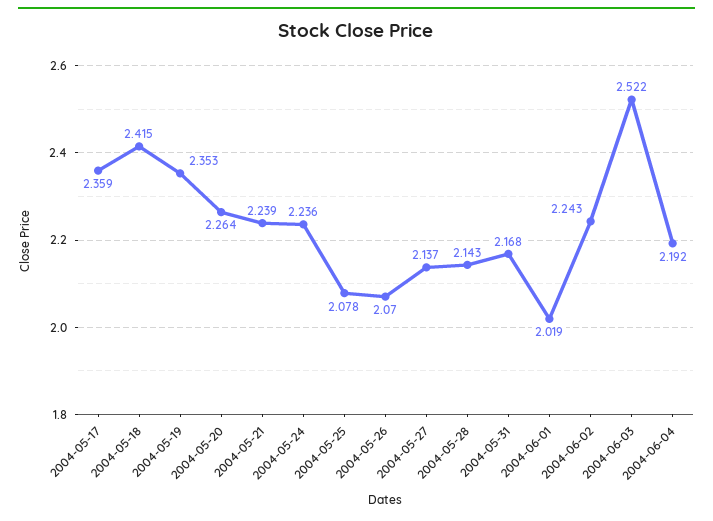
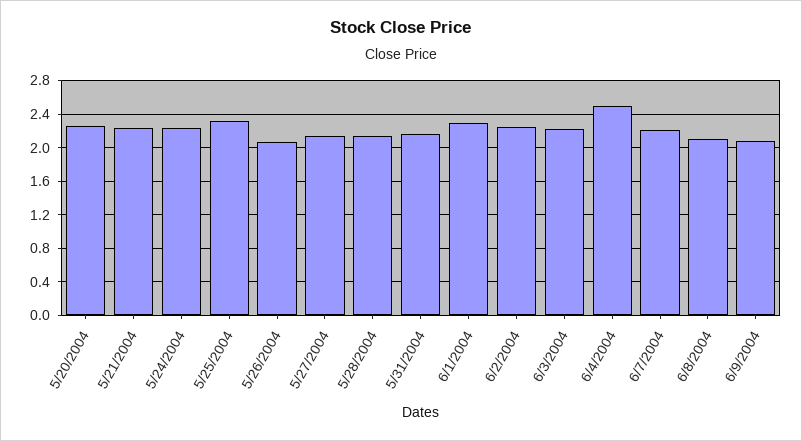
2004-05-17: 2.359 -> none
2004-05-18: 2.415 -> none
2004-05-19: 2.353 -> none
2004-05-25: 2.078 -> 2.3
2004-06-01: 2.019 -> 2.3
2004-06-03: 2.522 -> 2.2
2004-06-04: 2.192 -> 2.5
6/7/2004: none -> 2.2
6/8/2004: none -> 2.1
6/9/2004: none -> 2.1

